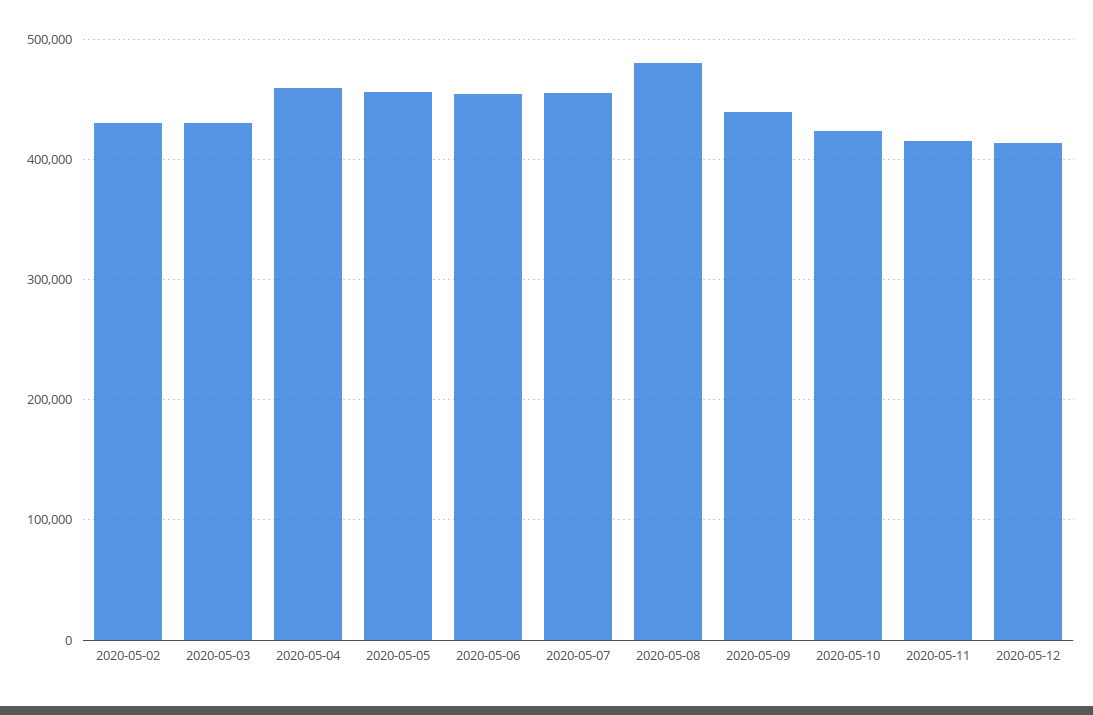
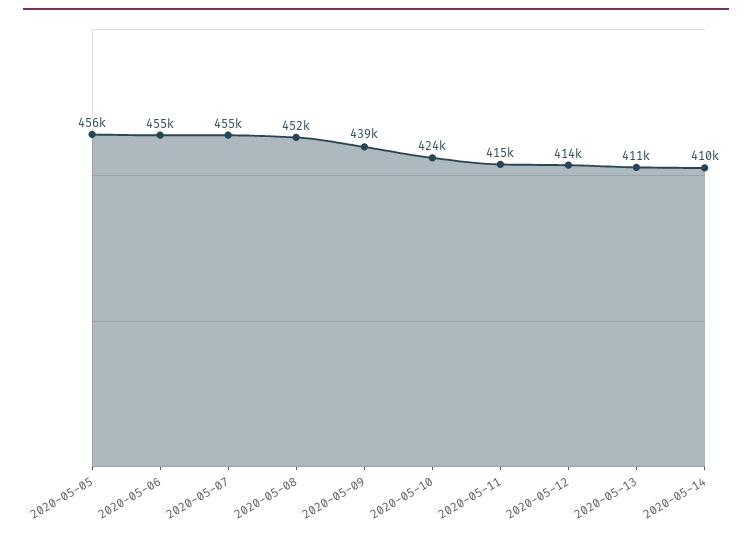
2020-05-02: 430000 -> none
2020-05-03: 430000 -> none
2020-05-04: 460000 -> none
2020-05-08: 480000 -> 452000
2020-05-13: none -> 411000
2020-05-14: none -> 410000

